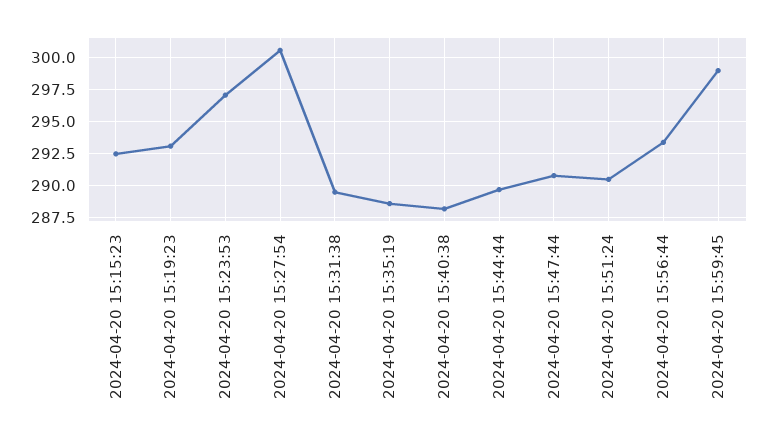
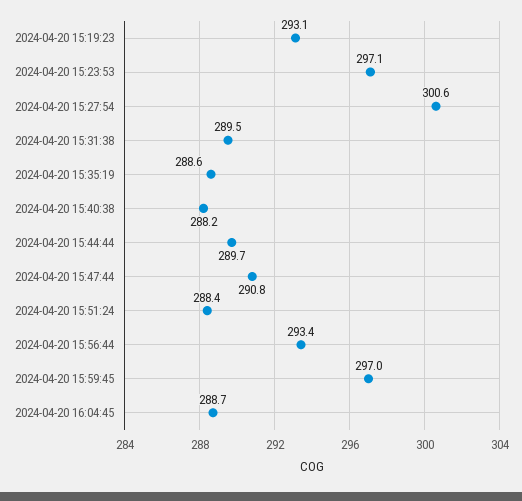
2024-04-20 15:15:23: 292.5 -> none
2024-04-20 15:51:24: 290.5 -> 288.4
2024-04-20 15:59:45: 299 -> 297
2024-04-20 16:04:45: none -> 288.7

